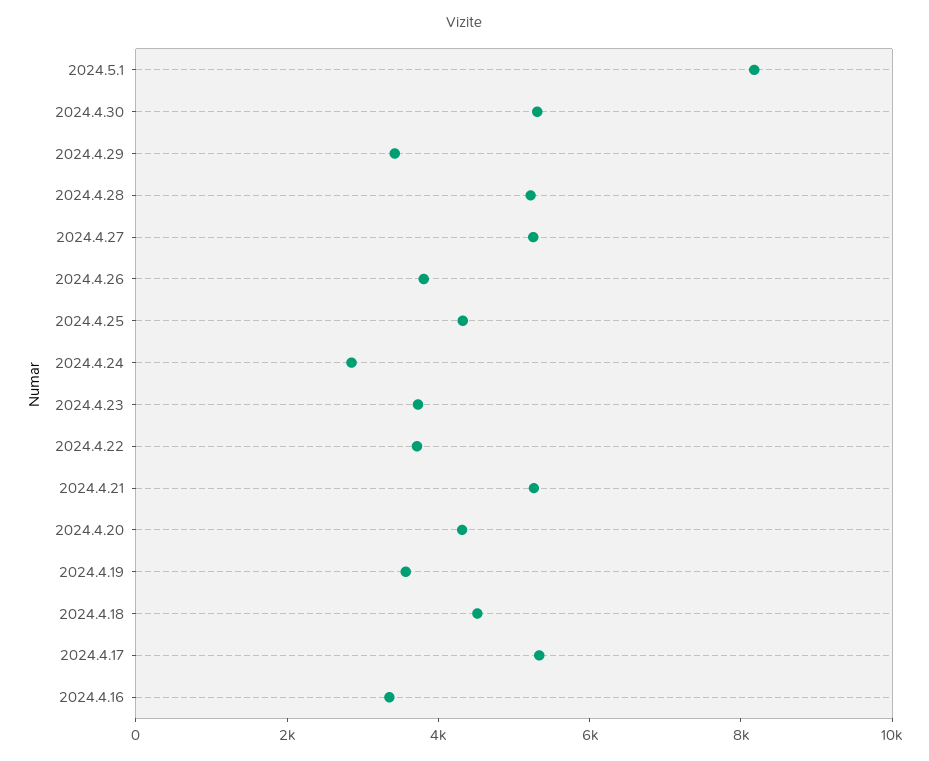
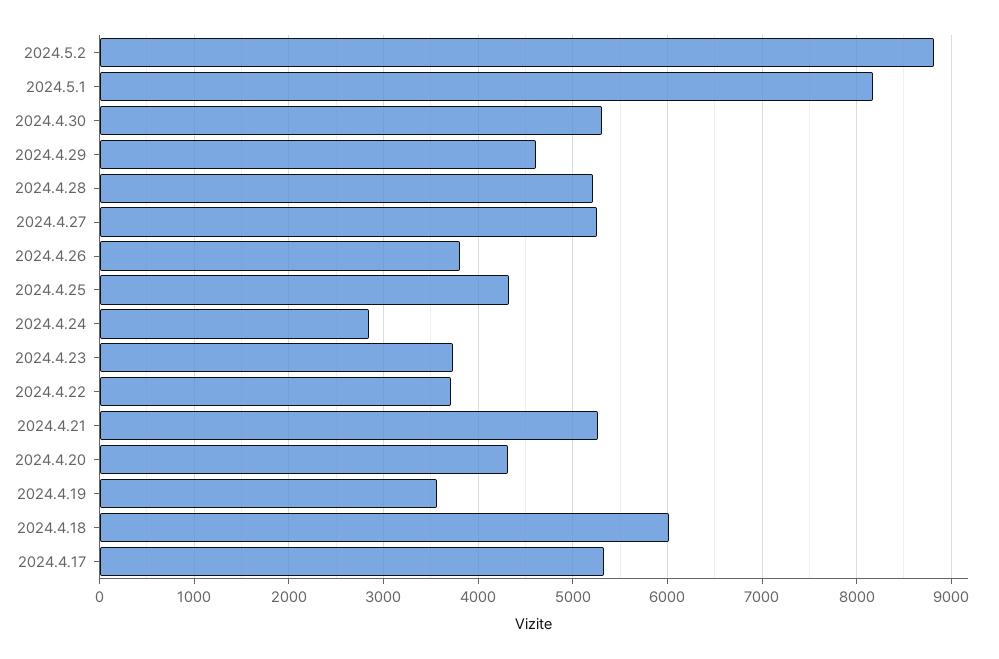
2024.4.29: 3500 -> 4600
2024.4.18: 4500 -> 6000
2024.4.16: 3500 -> none
2024.5.2: none -> 8800

